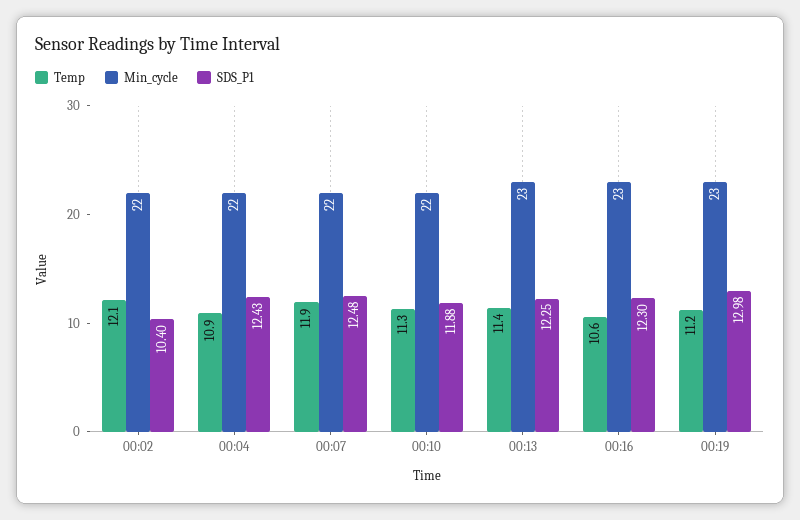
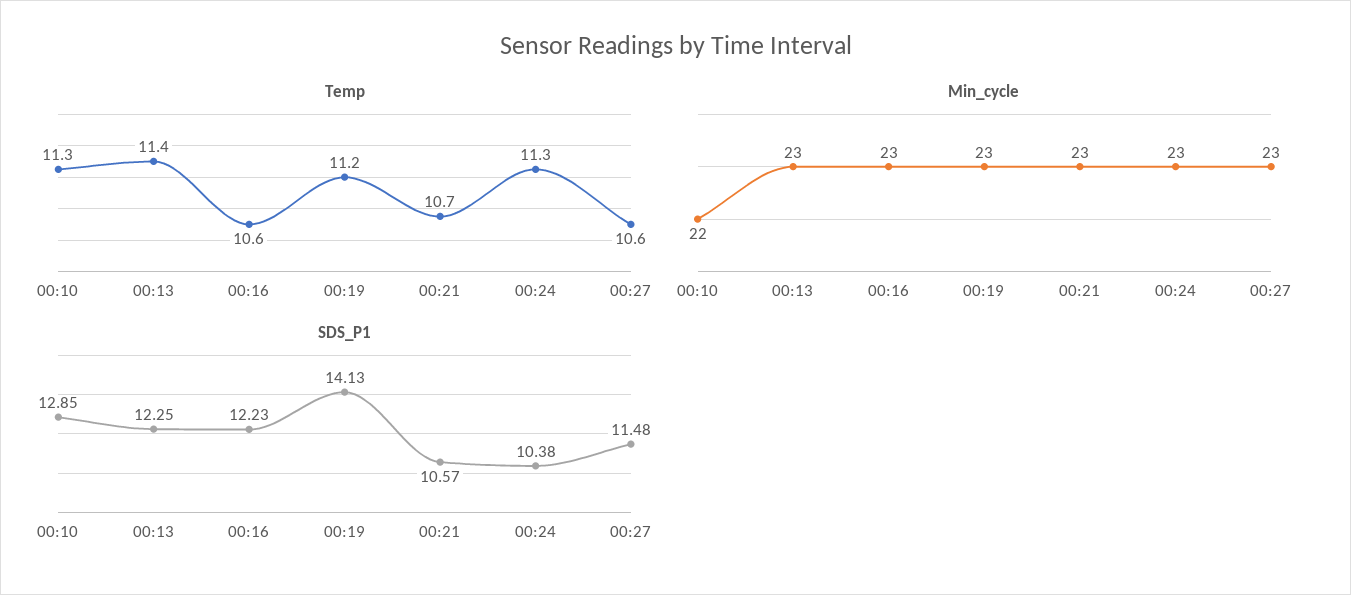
Temp, 00:02: 12.1 -> none
Min_cycle, 00:02: 22 -> none
SDS_P1, 00:02: 10.4 -> none
Temp, 00:04: 10.9 -> none
Min_cycle, 00:04: 22 -> none
SDS_P1, 00:04: 12.43 -> none
Temp, 00:07: 11.9 -> none
Min_cycle, 00:07: 22 -> none
SDS_P1, 00:07: 12.48 -> none
SDS_P1, 00:10: 11.88 -> 12.85
SDS_P1, 00:16: 12.3 -> 12.23
SDS_P1, 00:19: 12.98 -> 14.13
Temp, 00:21: none -> 10.7
Temp, 00:24: none -> 11.3
Temp, 00:27: none -> 10.6
Min_cycle, 00:21: none -> 23
Min_cycle, 00:24: none -> 23
Min_cycle, 00:27: none -> 23
SDS_P1, 00:21: none -> 10.57
SDS_P1, 00:24: none -> 10.38
SDS_P1, 00:27: none -> 11.48

